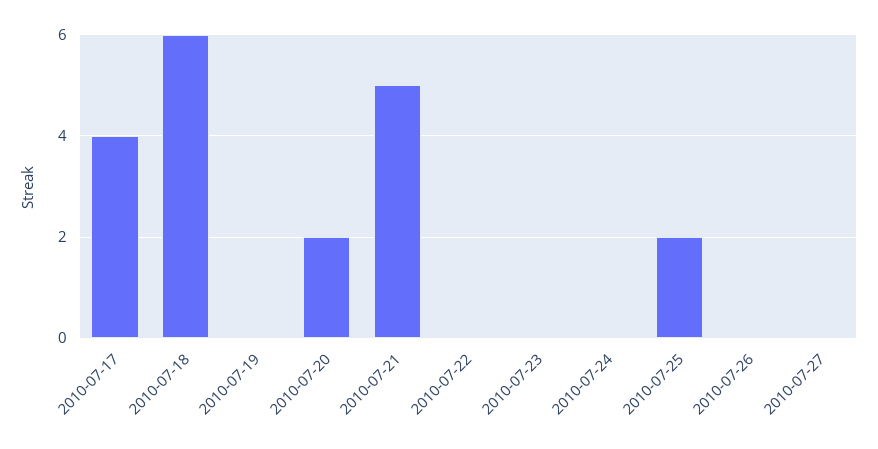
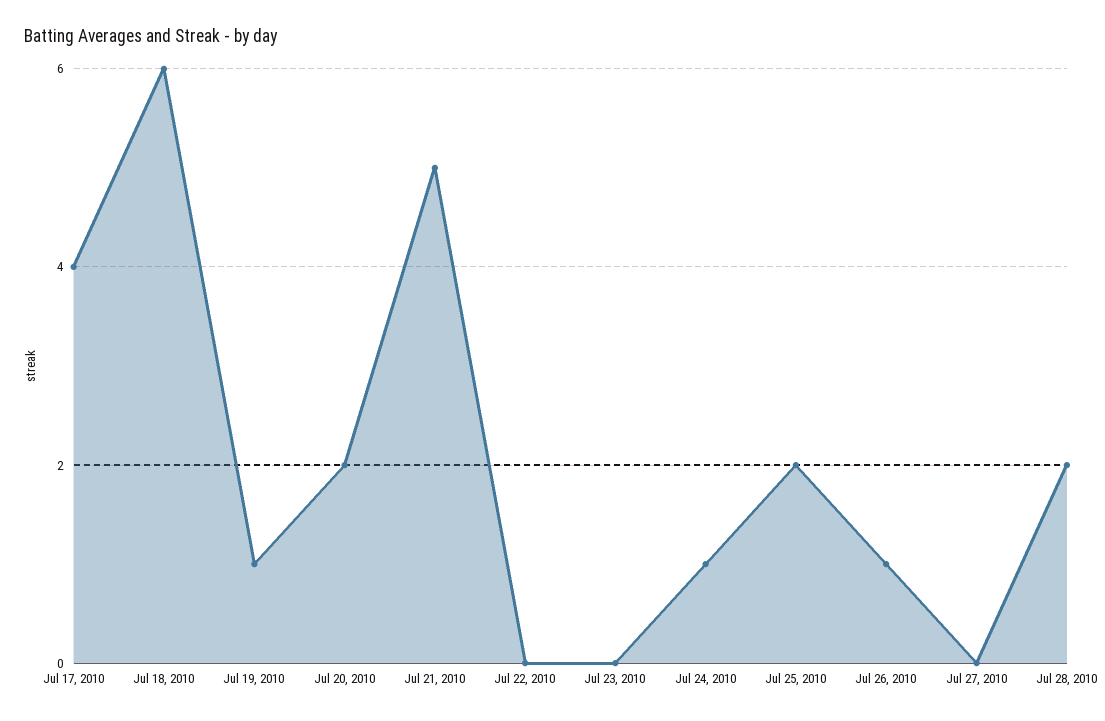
2010-07-19: 0 -> 1
2010-07-24: 0 -> 1
2010-07-26: 0 -> 1
Jul 28, 2010: none -> 2

